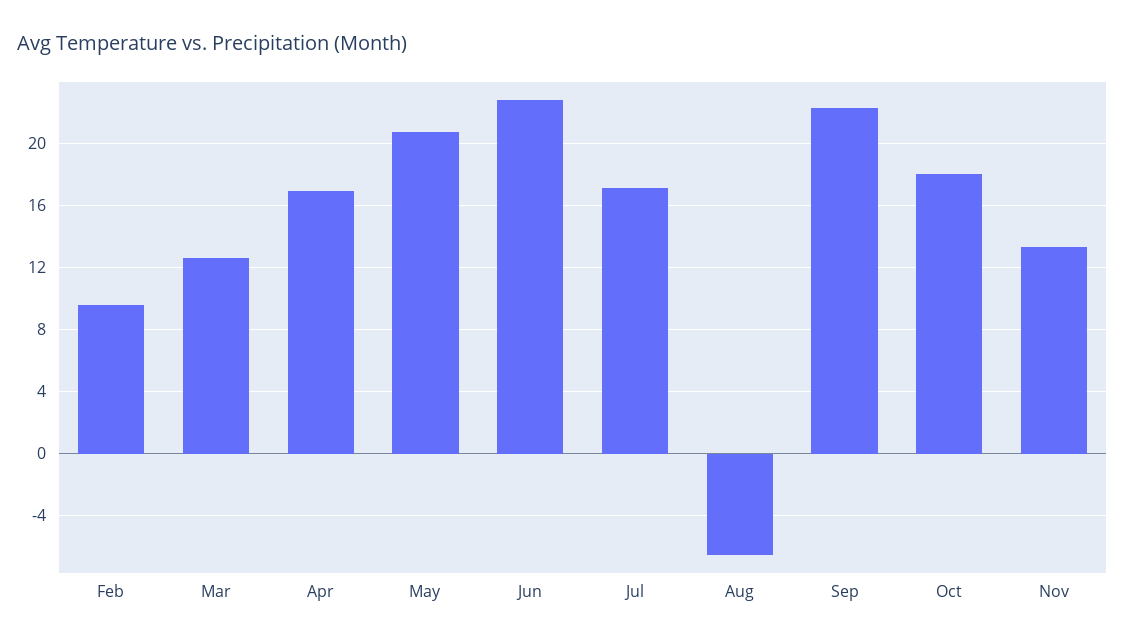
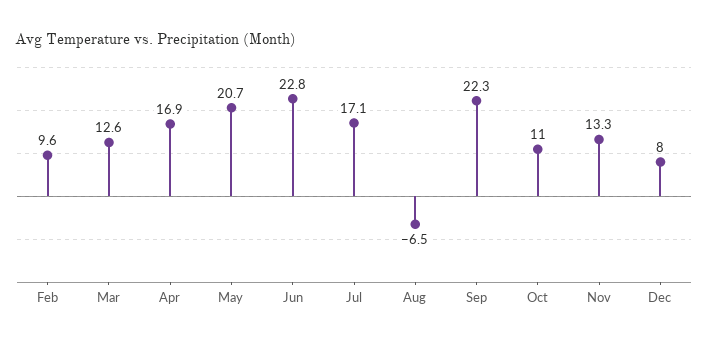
Oct: 18 -> 11
Dec: none -> 8

